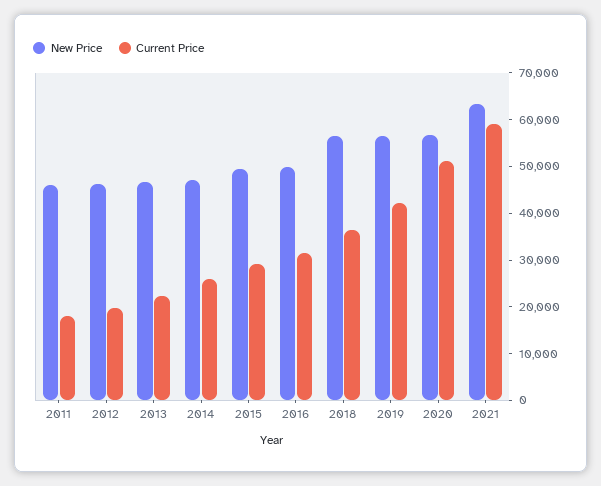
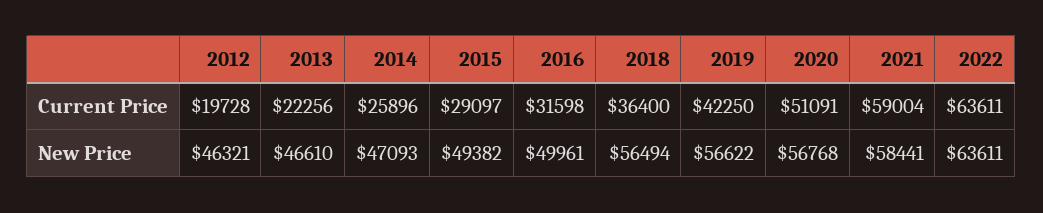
New Price, 2011: 46000 -> none
Current Price, 2011: 18000 -> none
New Price, 2021: 64000 -> 58441
Current Price, 2022: none -> 63611
New Price, 2022: none -> 63611

